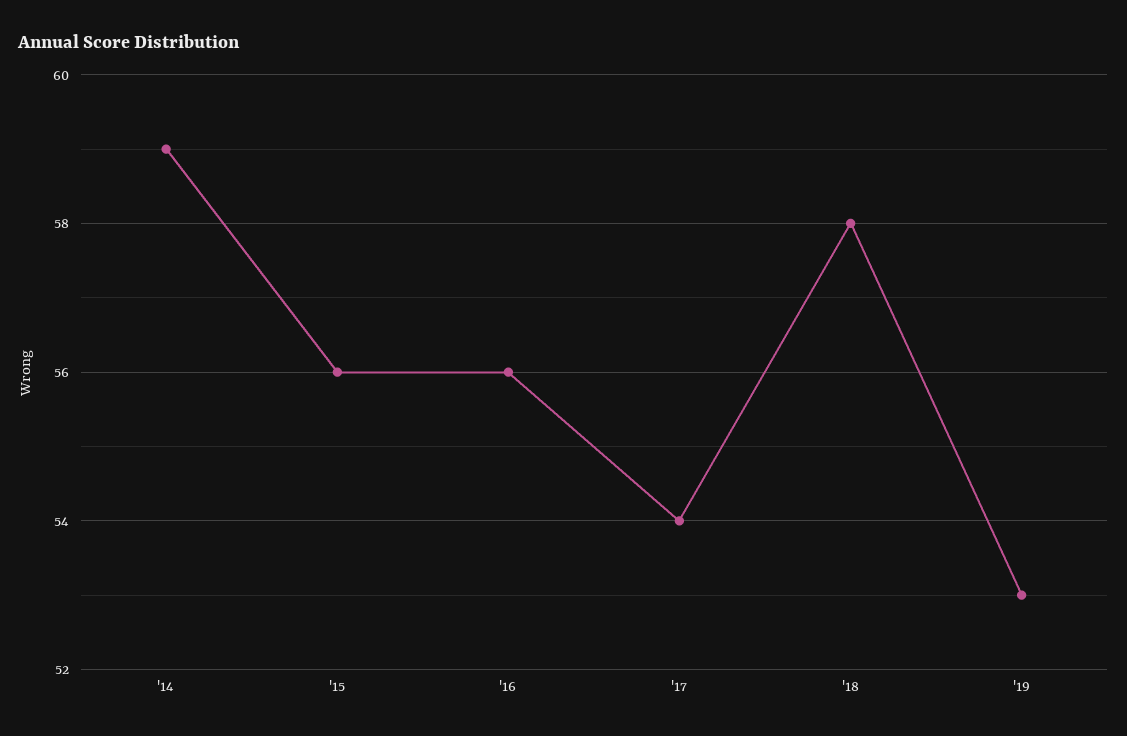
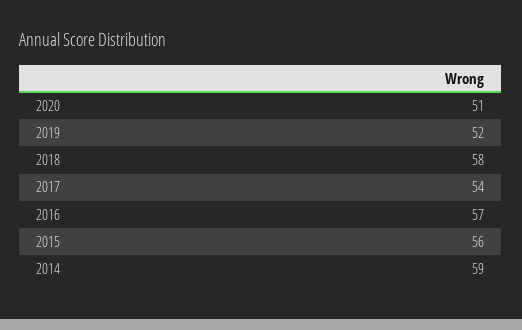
'16: 56 -> 57
'19: 53 -> 52
2020: none -> 51

